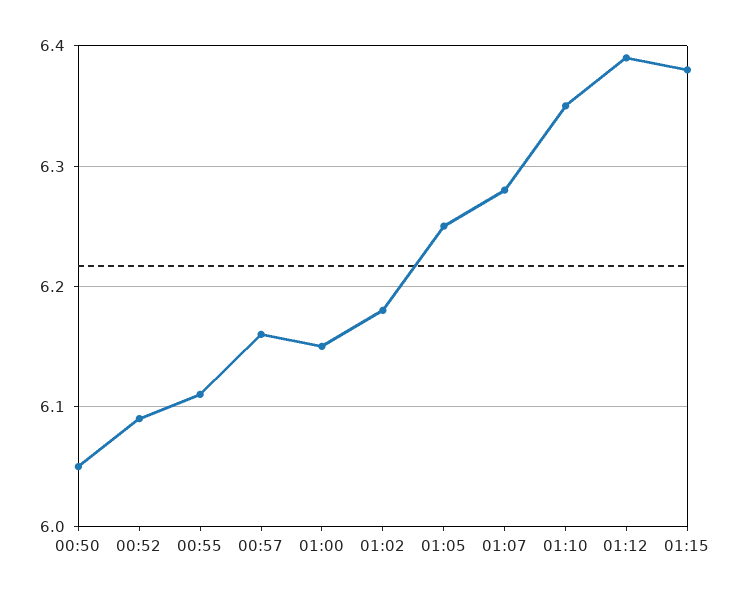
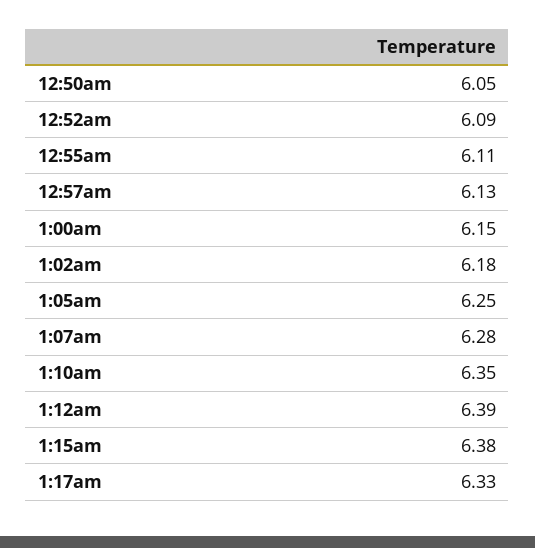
00:57: 6.16 -> 6.13
1:17am: none -> 6.33

